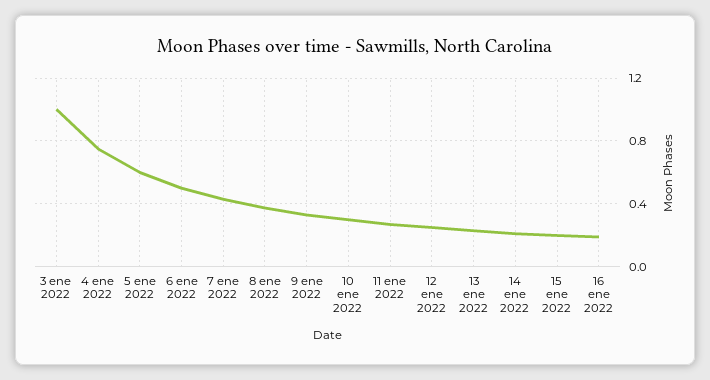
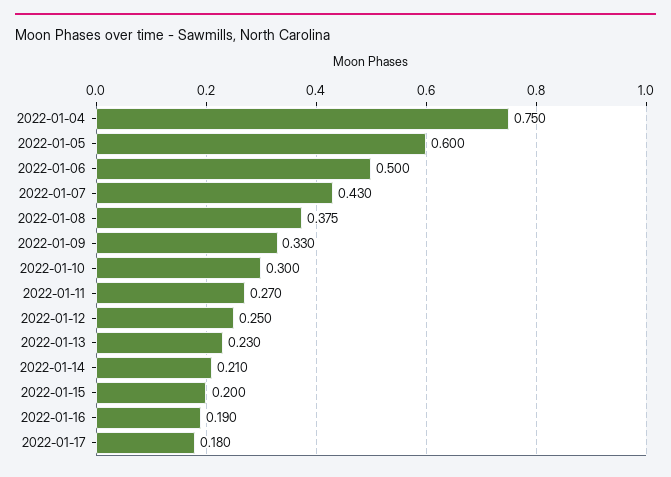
3 ene 2022: 1 -> none
2022-01-17: none -> 0.18

